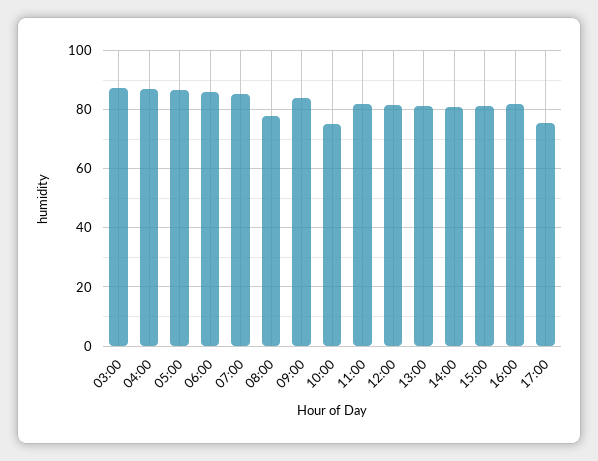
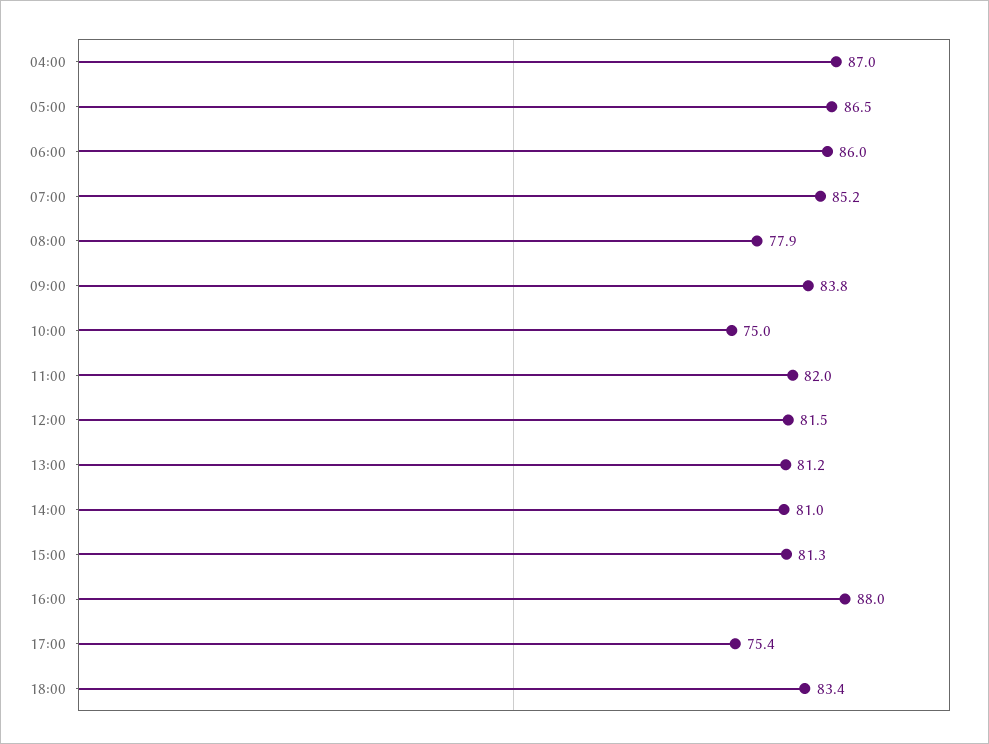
03:00: 87.5 -> none
16:00: 82.5 -> 88
18:00: none -> 83.4

